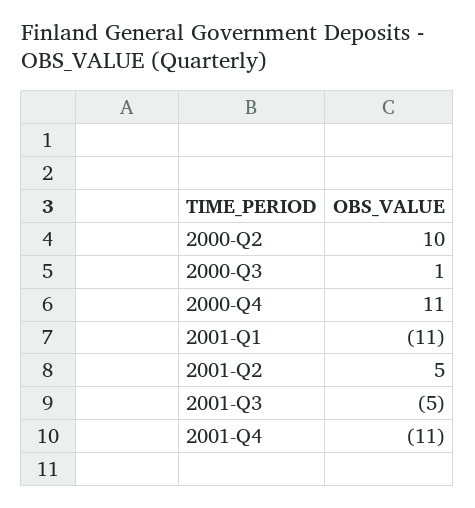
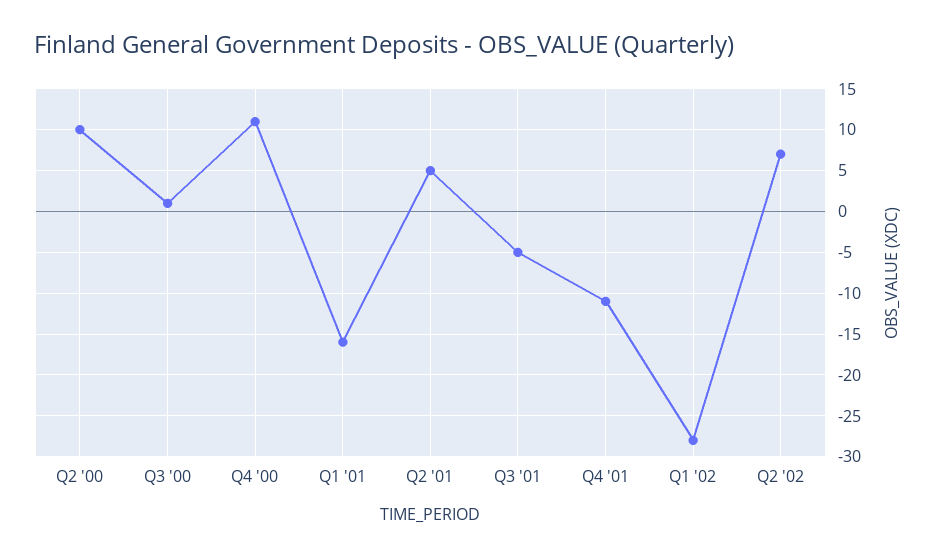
2001-Q1: -11 -> -16
Q1 '02: none -> -28
Q2 '02: none -> 7

